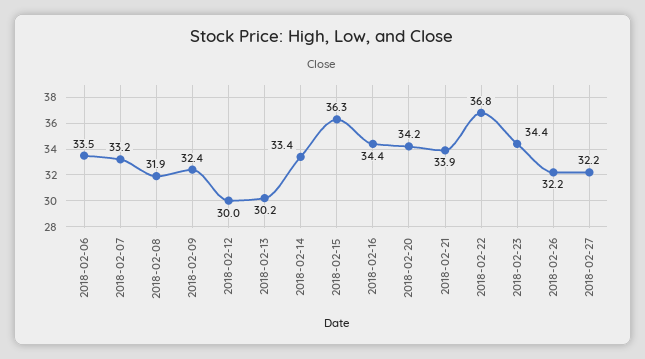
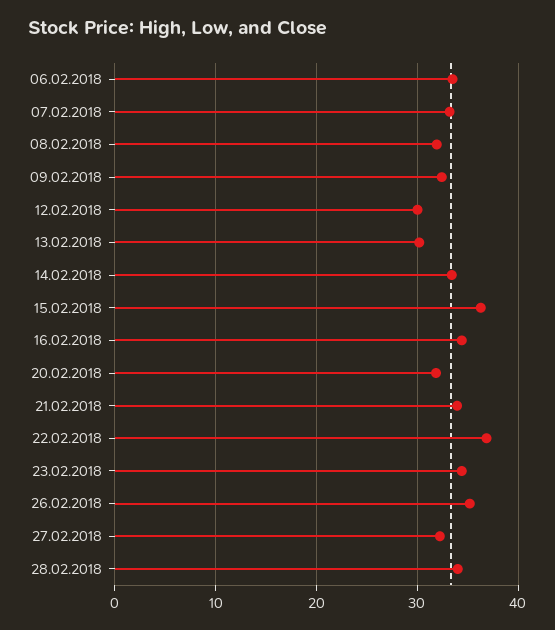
2018-02-20: 34.2 -> 32
2018-02-26: 32.2 -> 35
28.02.2018: none -> 34

